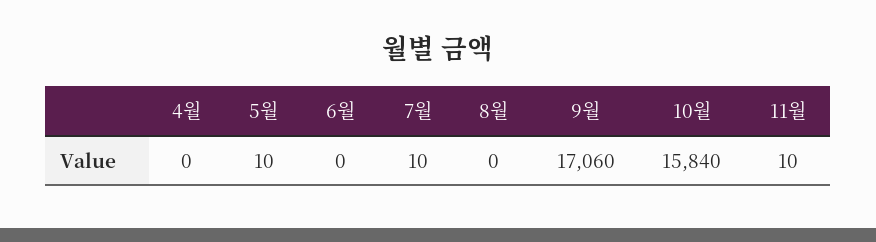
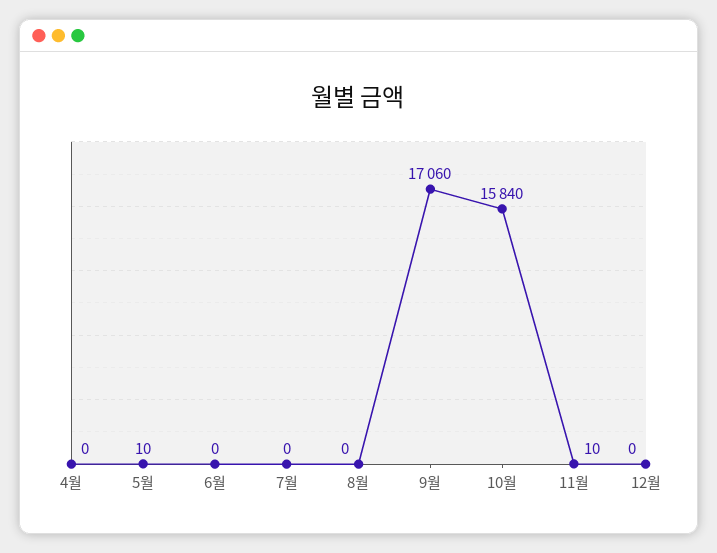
7월: 10 -> 0
12월: none -> 0

